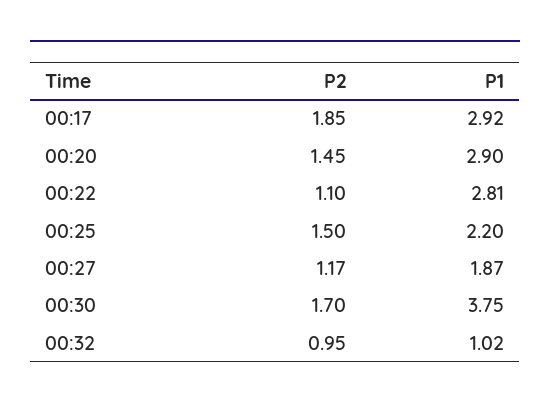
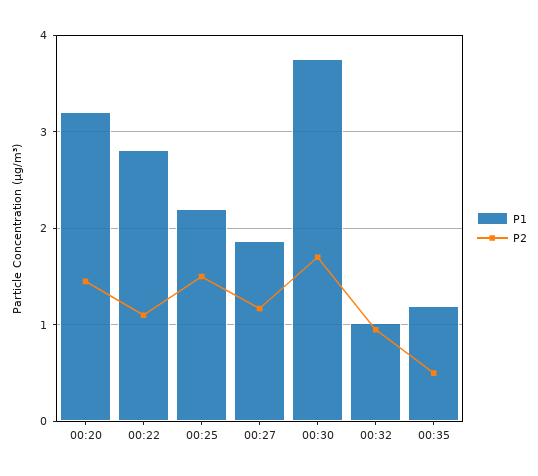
P2, 00:17: 1.85 -> none
P1, 00:17: 2.92 -> none
P1, 00:20: 2.9 -> 3.2
P1, 00:35: none -> 1.2
P2, 00:35: none -> 0.5

